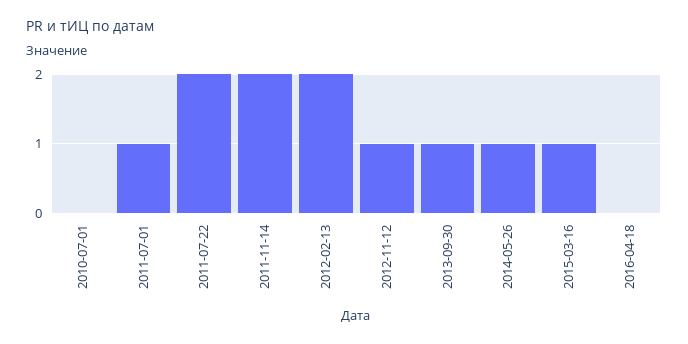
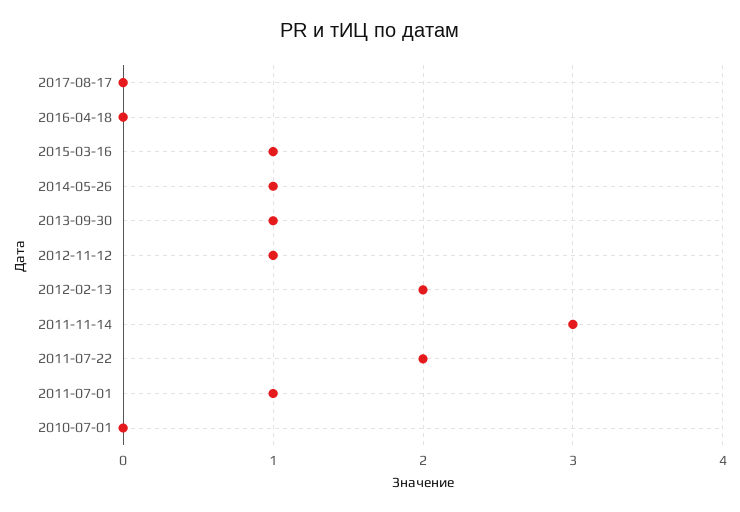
2011-11-14: 2 -> 3
2017-08-17: none -> 0

